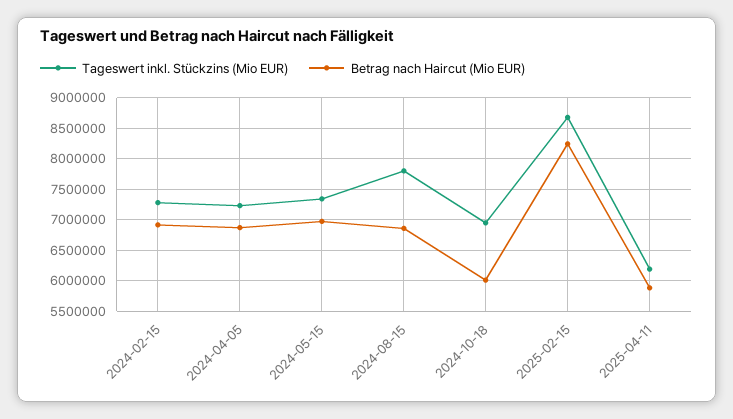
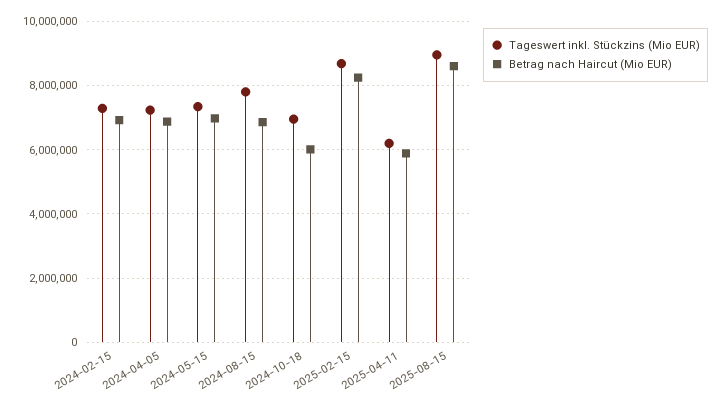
Tageswert inkl. Stückzins (Mio EUR), 2025-08-15: none -> 9000000
Betrag nach Haircut (Mio EUR), 2025-08-15: none -> 8600000

